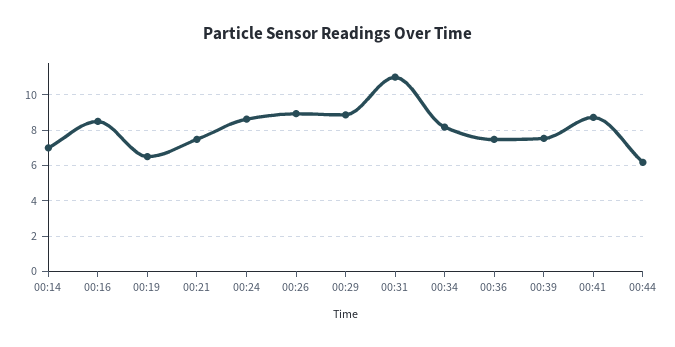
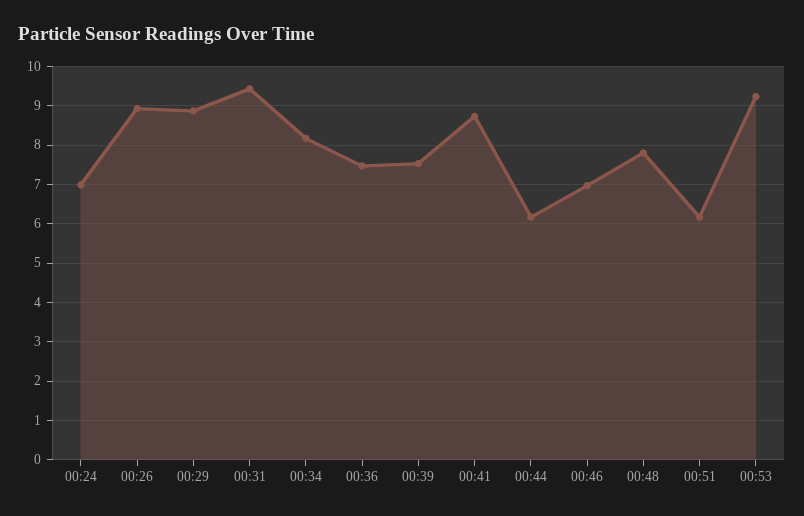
00:14: 7 -> none
00:16: 8.5 -> none
00:19: 6.5 -> none
00:21: 7.5 -> none
00:24: 8.5 -> 7
00:31: 11 -> 9.4
00:46: none -> 7
00:48: none -> 7.8
00:51: none -> 6.2
00:53: none -> 9.2

